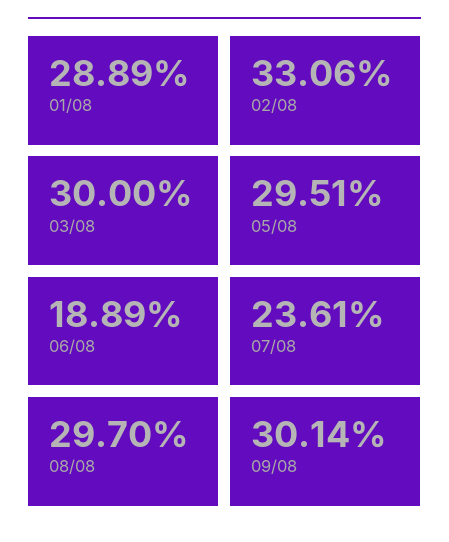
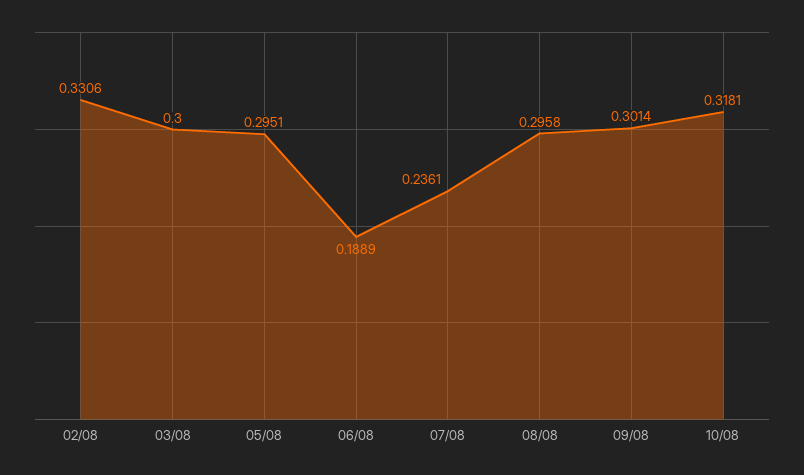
01/08: 0.2889 -> none
08/08: 0.297 -> 0.2958
10/08: none -> 0.3181

